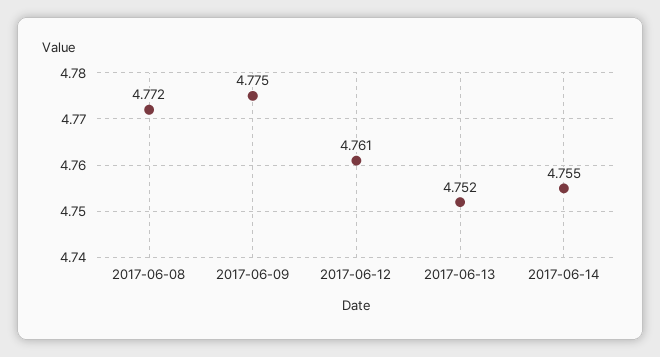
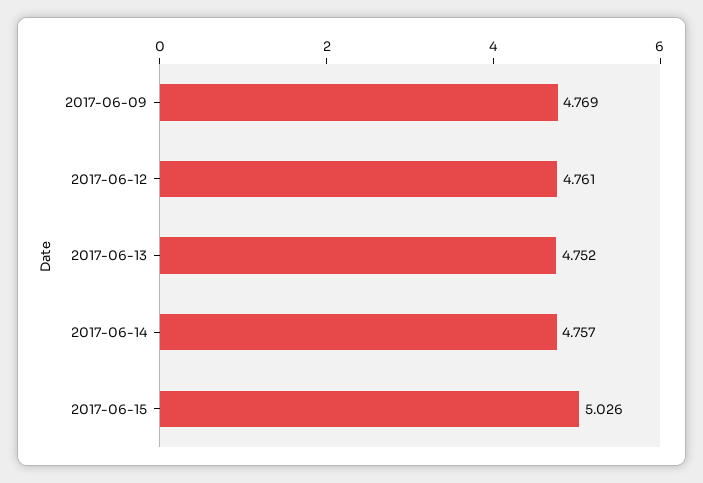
2017-06-08: 4.772 -> none
2017-06-09: 4.775 -> 4.769
2017-06-14: 4.755 -> 4.757
2017-06-15: none -> 5.026

